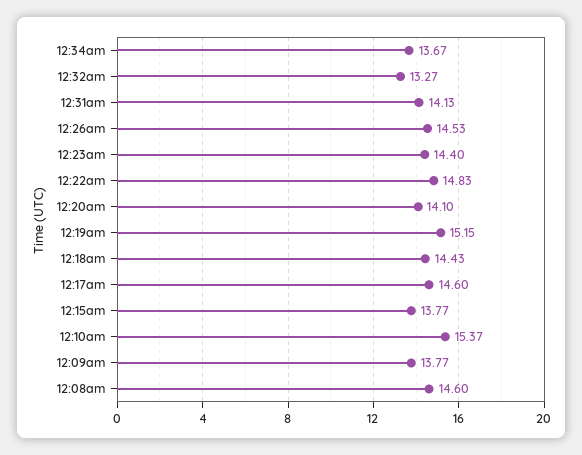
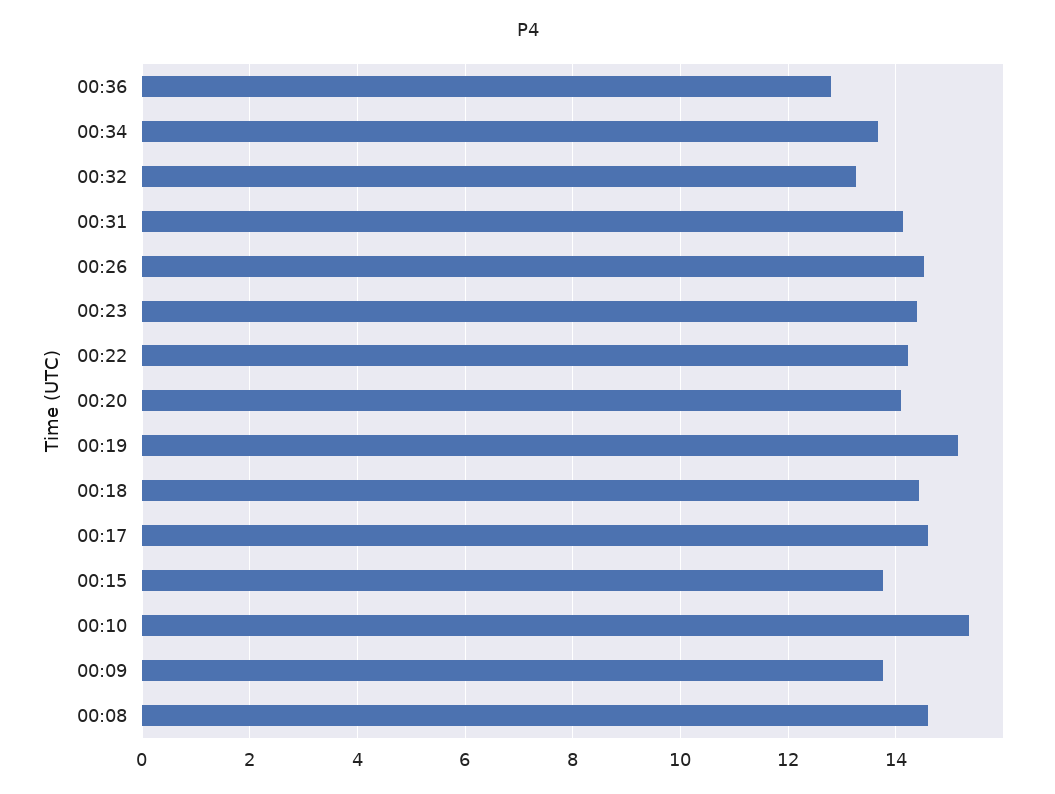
12:22am: 14.83 -> 14.2
00:36: none -> 12.8

